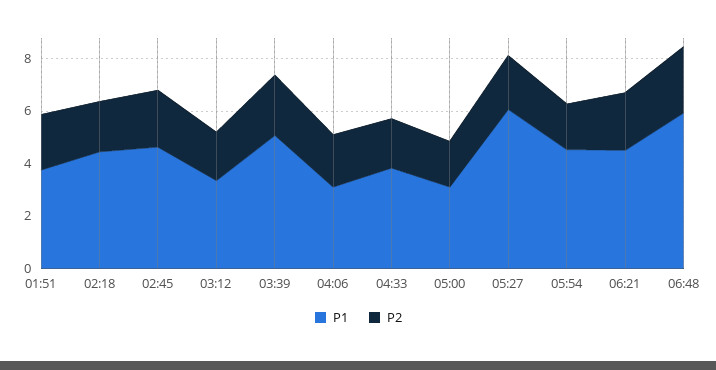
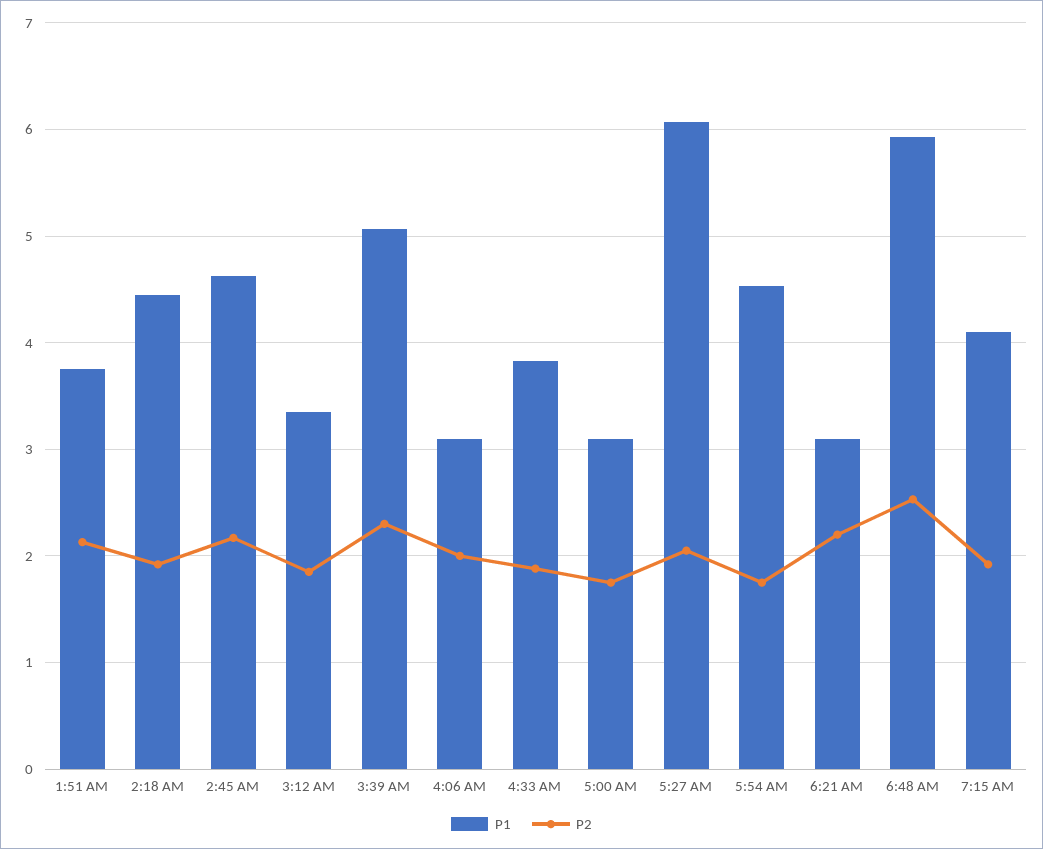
P1, 06:21: 4.5 -> 3.1
P1, 7:15 AM: none -> 4.1
P2, 7:15 AM: none -> 1.9

